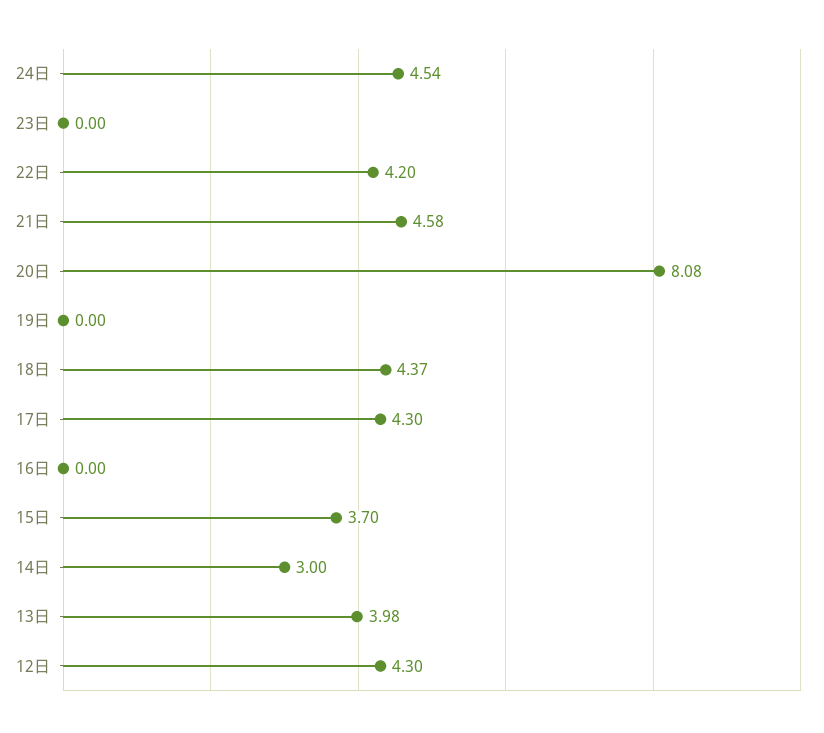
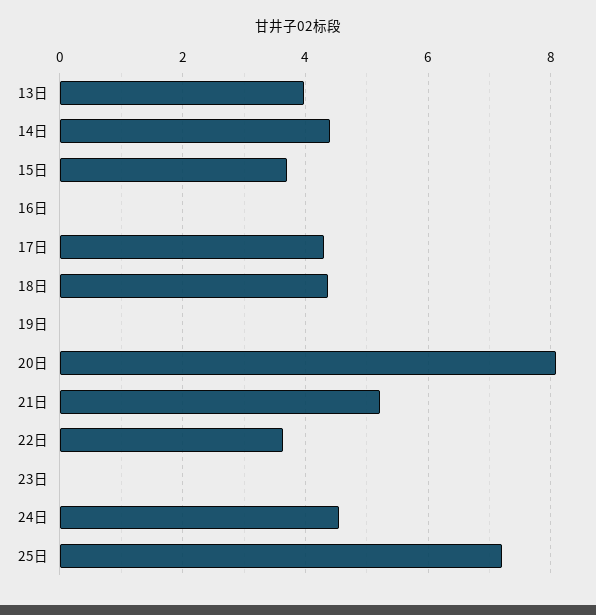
22日: 4.2 -> 3.6
21日: 4.58 -> 5.2
14日: 3 -> 4.4
12日: 4.3 -> none
25日: none -> 7.2

